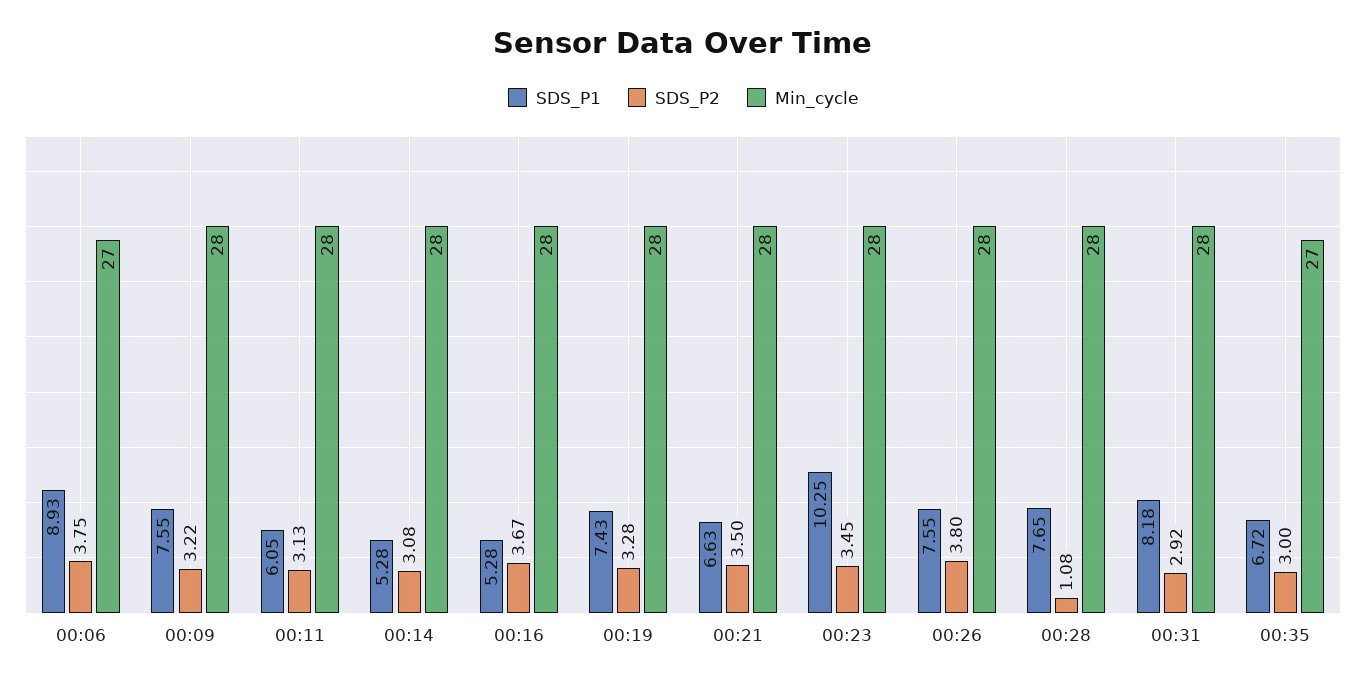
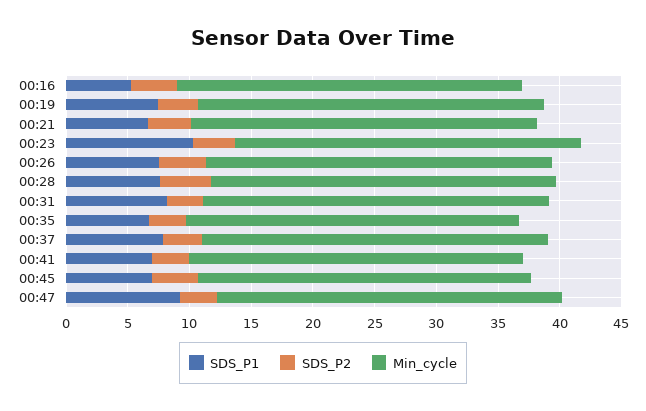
SDS_P1, 00:06: 8.93 -> none
SDS_P2, 00:06: 3.75 -> none
Min_cycle, 00:06: 27 -> none
SDS_P1, 00:09: 7.55 -> none
SDS_P2, 00:09: 3.22 -> none
Min_cycle, 00:09: 28 -> none
SDS_P1, 00:11: 6.05 -> none
SDS_P2, 00:11: 3.13 -> none
Min_cycle, 00:11: 28 -> none
SDS_P1, 00:14: 5.28 -> none
SDS_P2, 00:14: 3.08 -> none
Min_cycle, 00:14: 28 -> none
SDS_P2, 00:28: 1.08 -> 4
SDS_P1, 00:37: none -> 8
SDS_P2, 00:37: none -> 3
Min_cycle, 00:37: none -> 28
SDS_P1, 00:41: none -> 7
SDS_P2, 00:41: none -> 3
Min_cycle, 00:41: none -> 27
SDS_P1, 00:45: none -> 7
SDS_P2, 00:45: none -> 4
Min_cycle, 00:45: none -> 27
SDS_P1, 00:47: none -> 9
SDS_P2, 00:47: none -> 3
Min_cycle, 00:47: none -> 28

